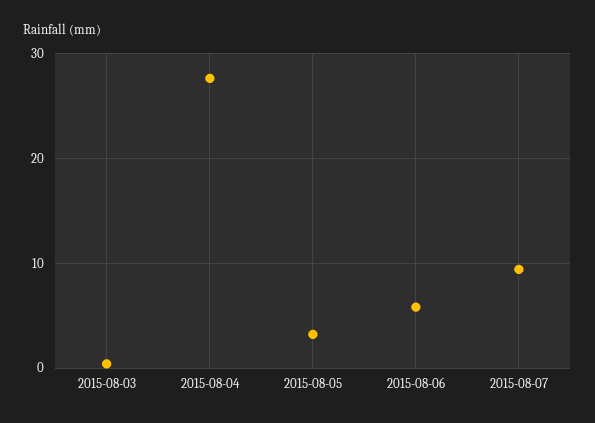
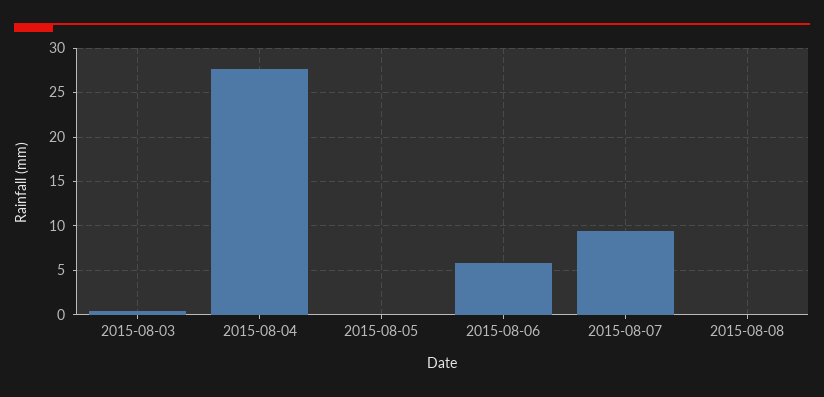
2015-08-05: 3 -> 0
2015-08-08: none -> 0

